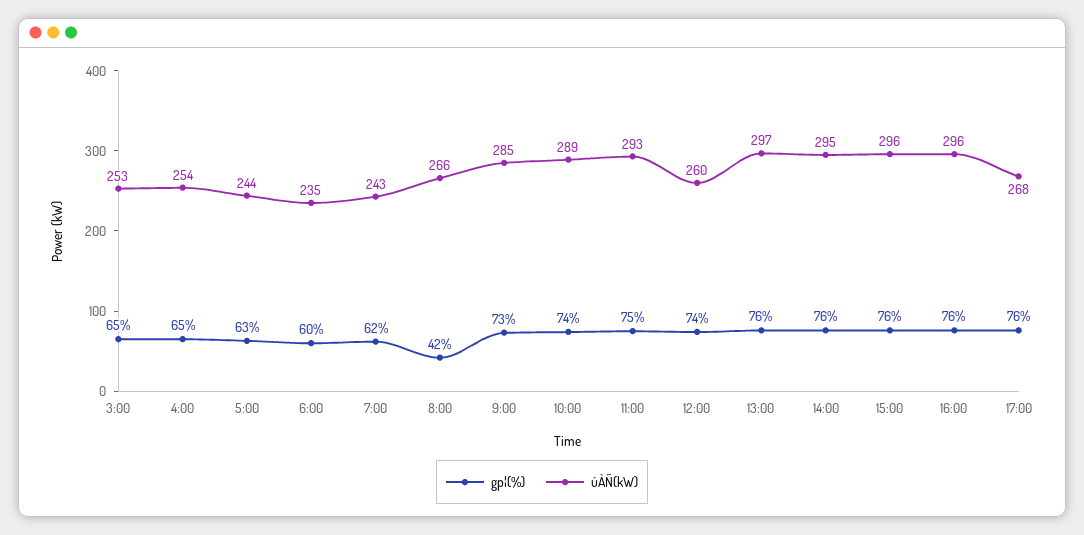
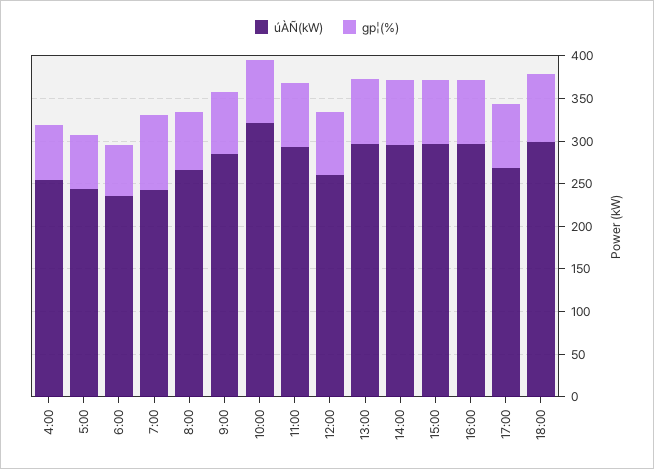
gp¦(%), 3:00: 65 -> none
úÀÑ(kW), 3:00: 253 -> none
gp¦(%), 7:00: 62 -> 90
gp¦(%), 8:00: 42 -> 70
úÀÑ(kW), 10:00: 289 -> 320
úÀÑ(kW), 18:00: none -> 300
gp¦(%), 18:00: none -> 80

